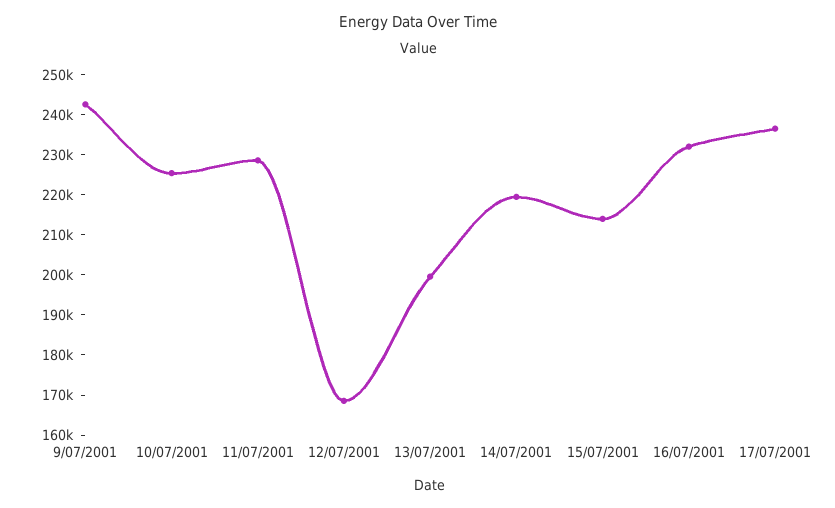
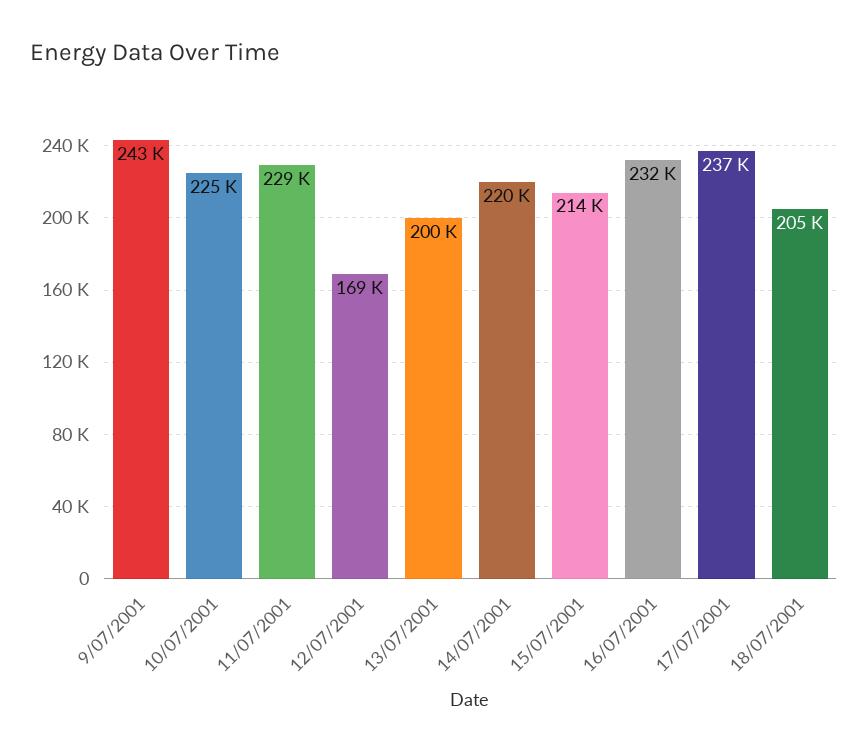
18/07/2001: none -> 205000

